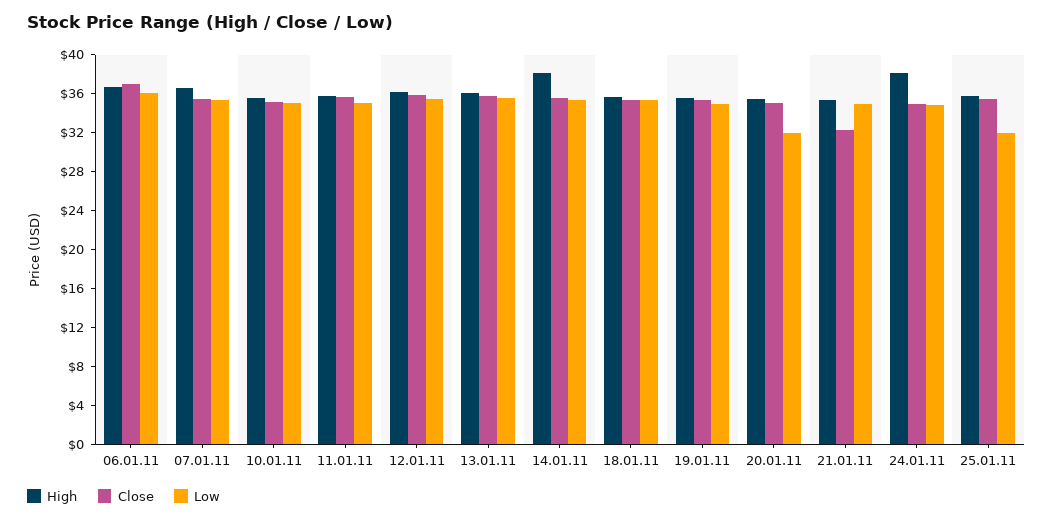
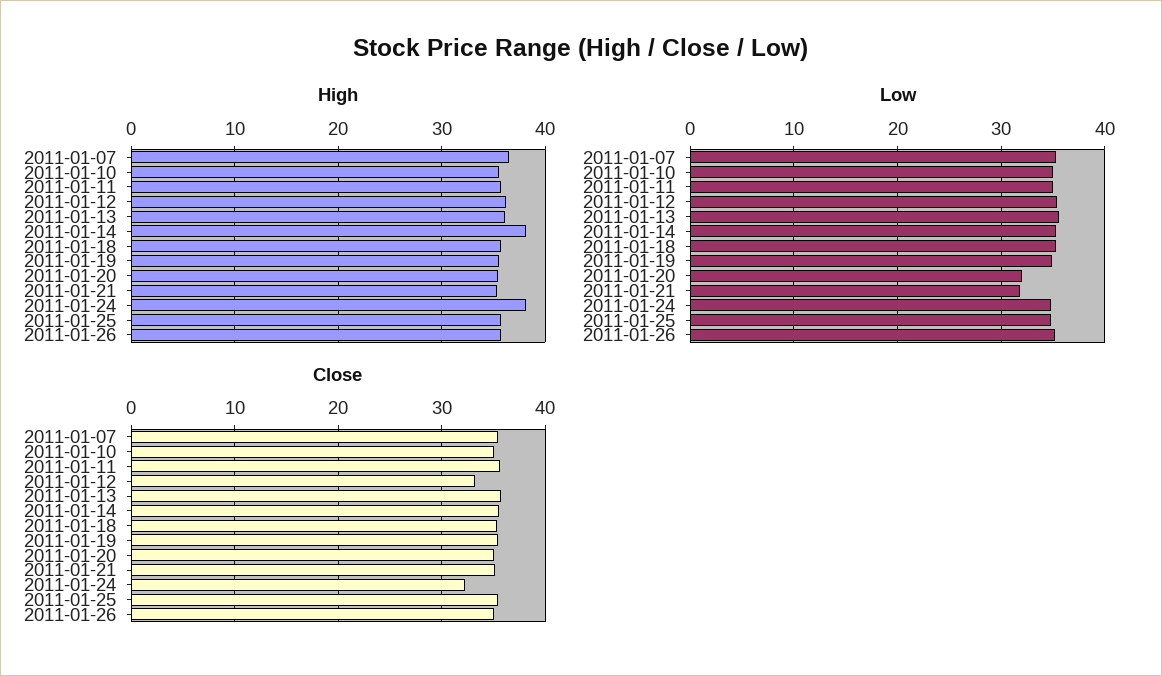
High, 06.01.11: 37 -> none
Close, 06.01.11: 37 -> none
Low, 06.01.11: 36 -> none
Close, 12.01.11: 36 -> 33
Close, 21.01.11: 32 -> 35
Low, 21.01.11: 35 -> 32
Close, 24.01.11: 35 -> 32
Low, 25.01.11: 32 -> 35
High, 2011-01-26: none -> 36
Low, 2011-01-26: none -> 35
Close, 2011-01-26: none -> 35

